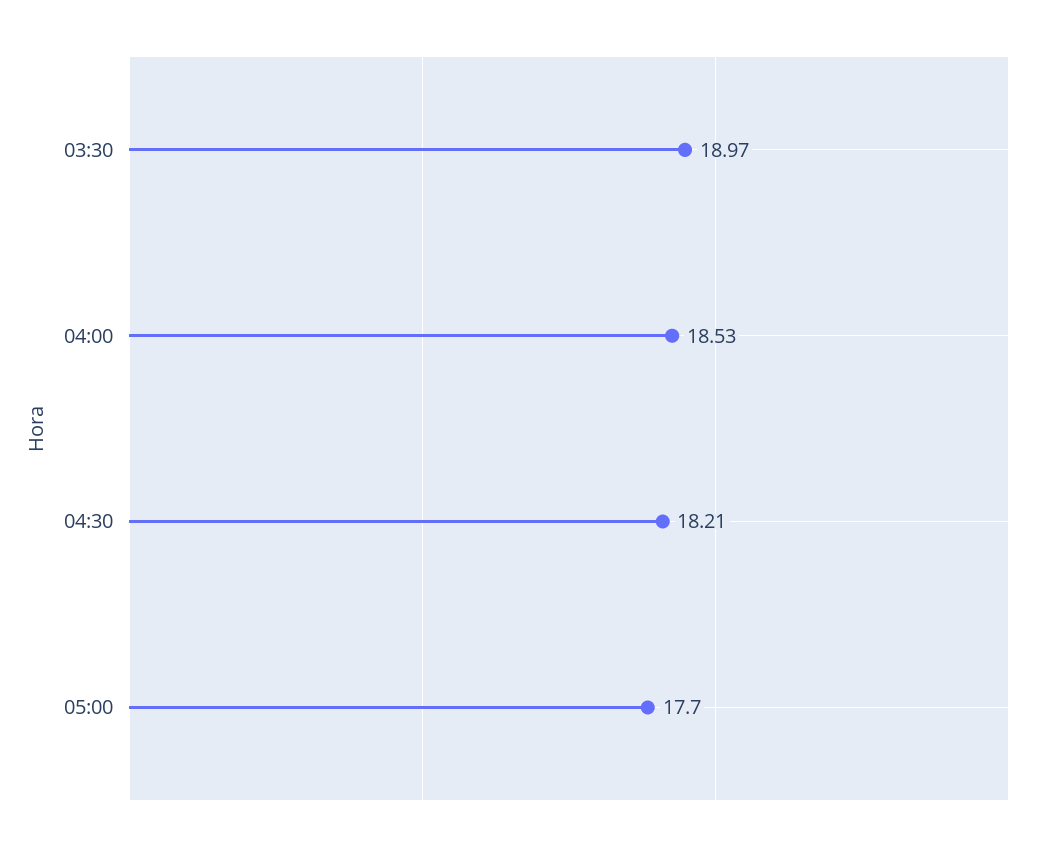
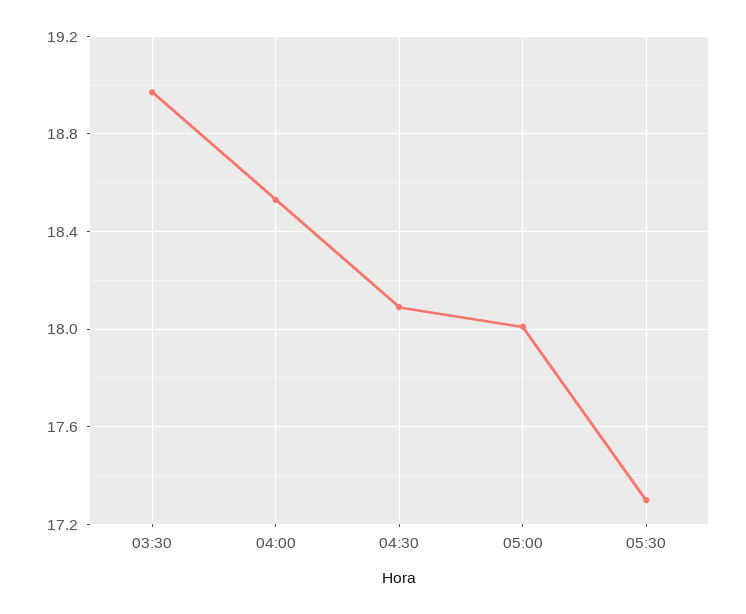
04:30: 18.21 -> 18.1
05:00: 17.7 -> 18
05:30: none -> 17.3

